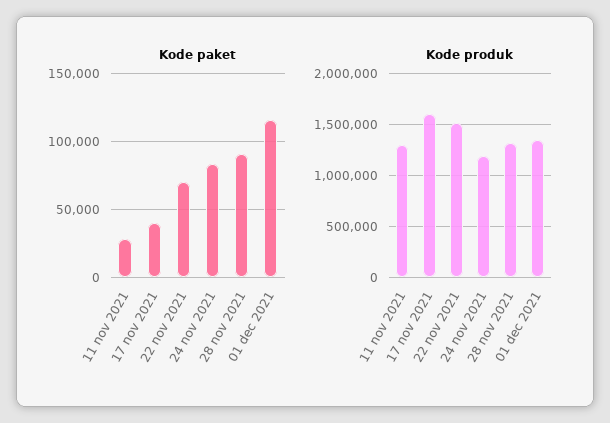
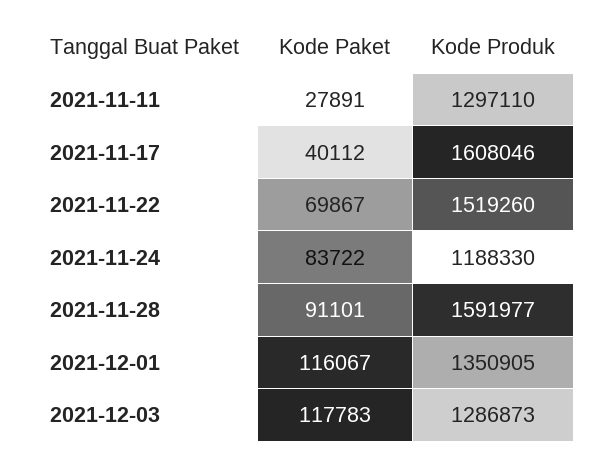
Kode produk, 28 nov 2021: 1300000 -> 1591977
Kode paket, 2021-12-03: none -> 117783
Kode produk, 2021-12-03: none -> 1286873

